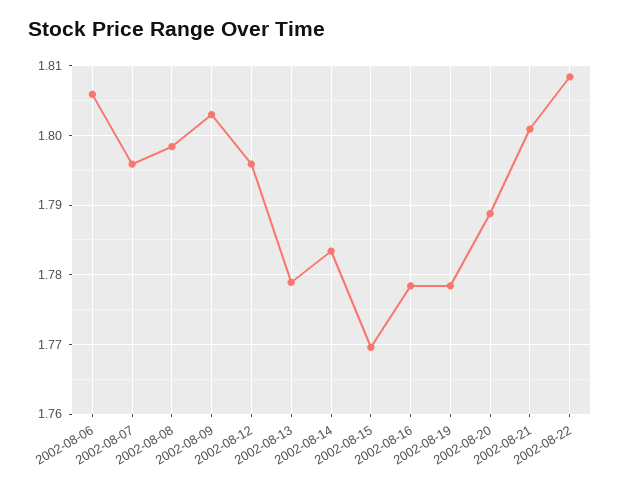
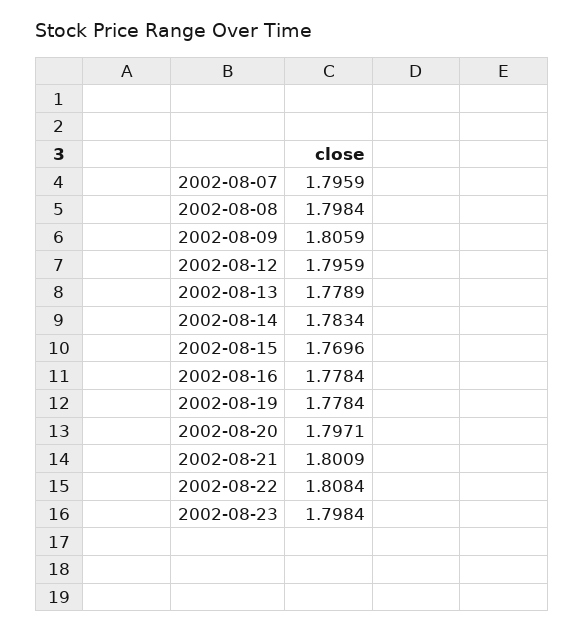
2002-08-06: 1.806 -> none
2002-08-09: 1.803 -> 1.8059
2002-08-20: 1.789 -> 1.7971
2002-08-23: none -> 1.7984

